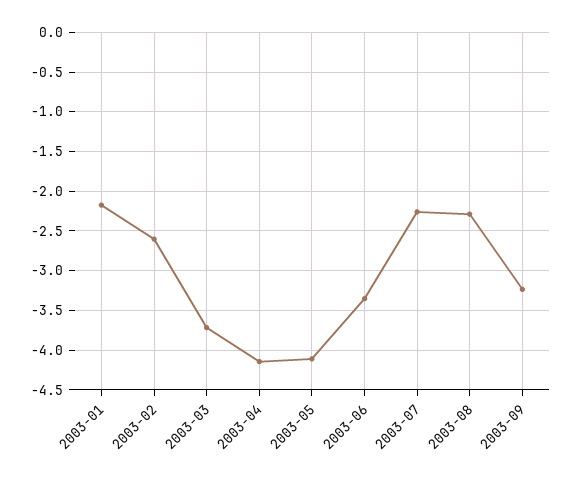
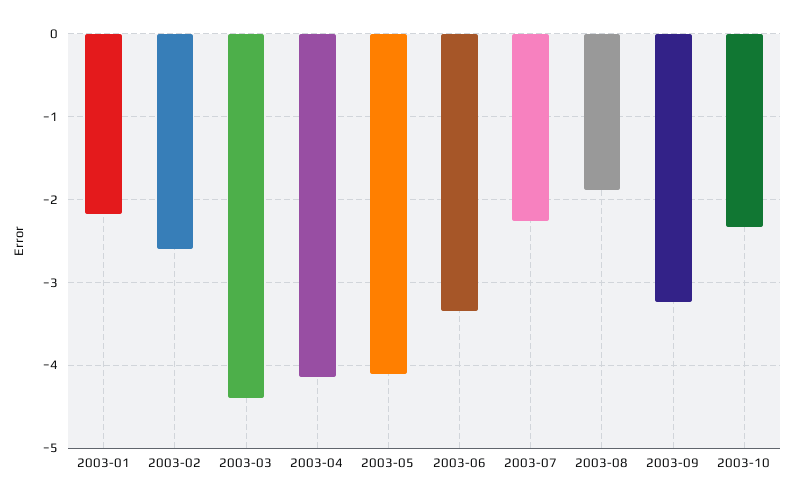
2003-03: -3.7 -> -4.4
2003-08: -2.3 -> -1.9
2003-10: none -> -2.3

